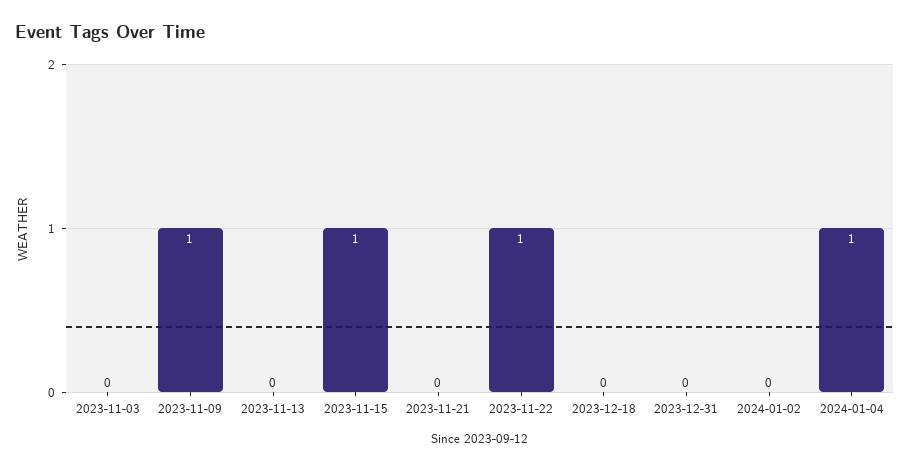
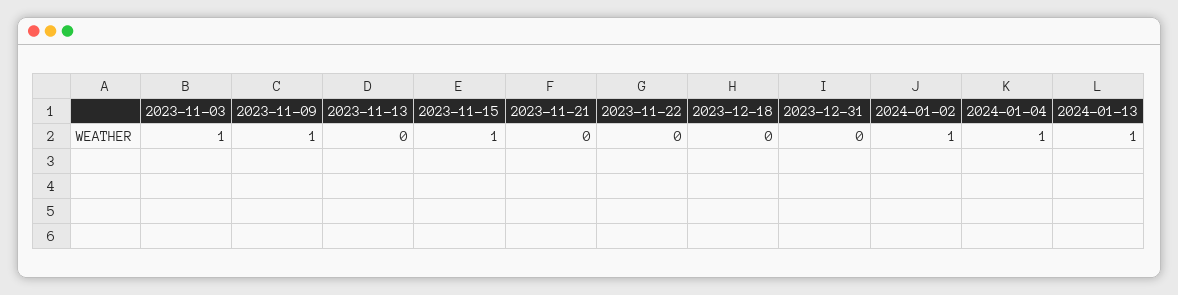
2023-11-03: 0 -> 1
2023-11-22: 1 -> 0
2024-01-02: 0 -> 1
2024-01-13: none -> 1

